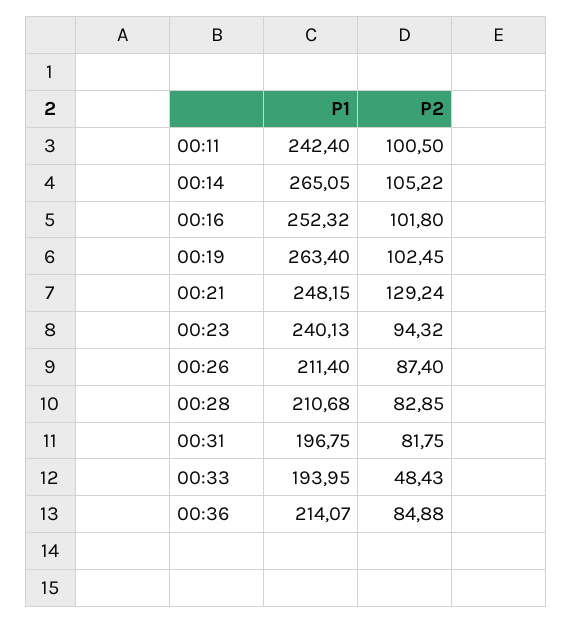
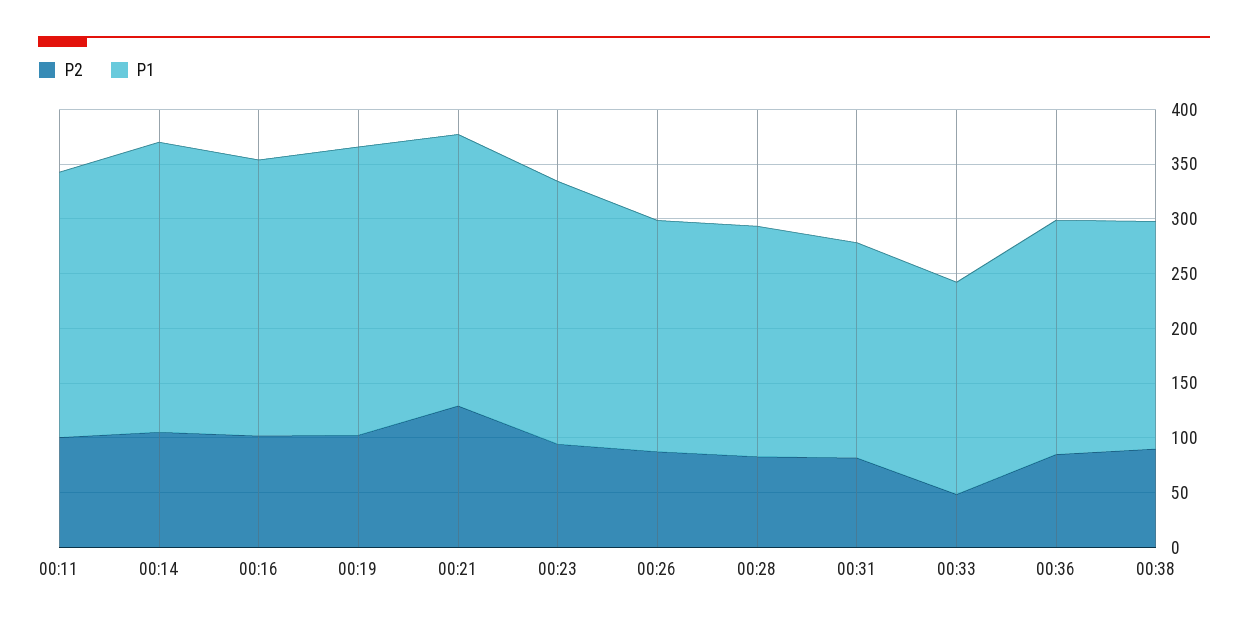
P2, 00:38: none -> 90
P1, 00:38: none -> 210

